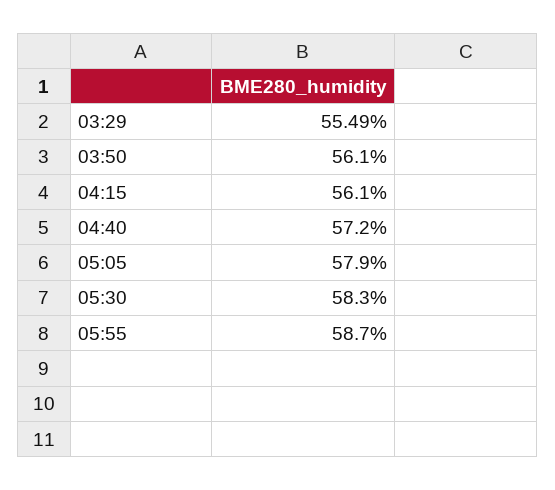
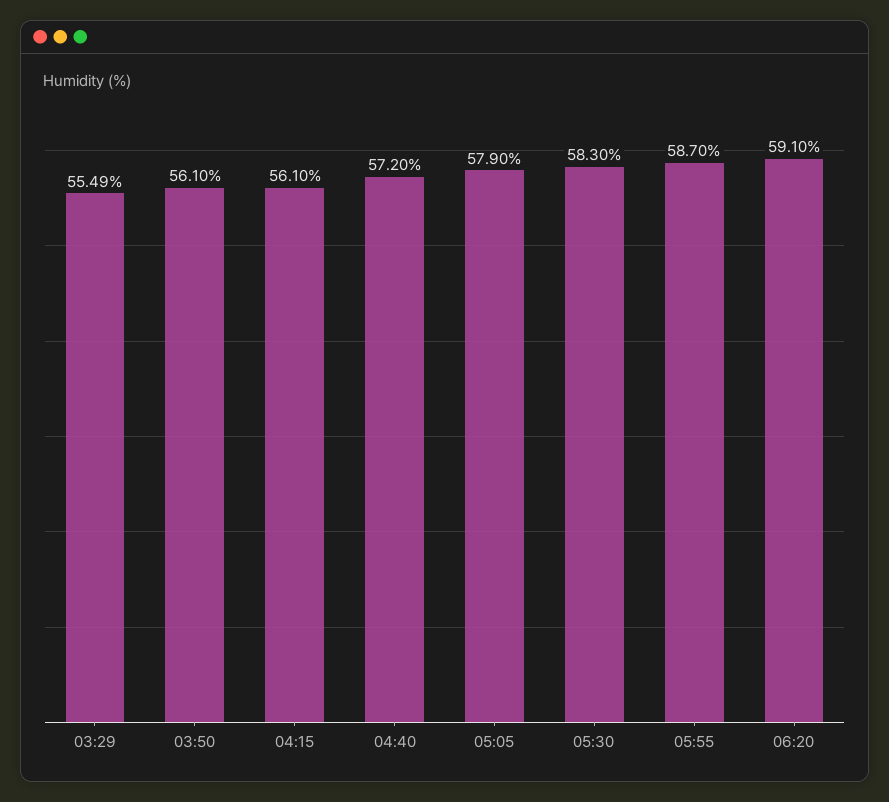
06:20: none -> 59.1

